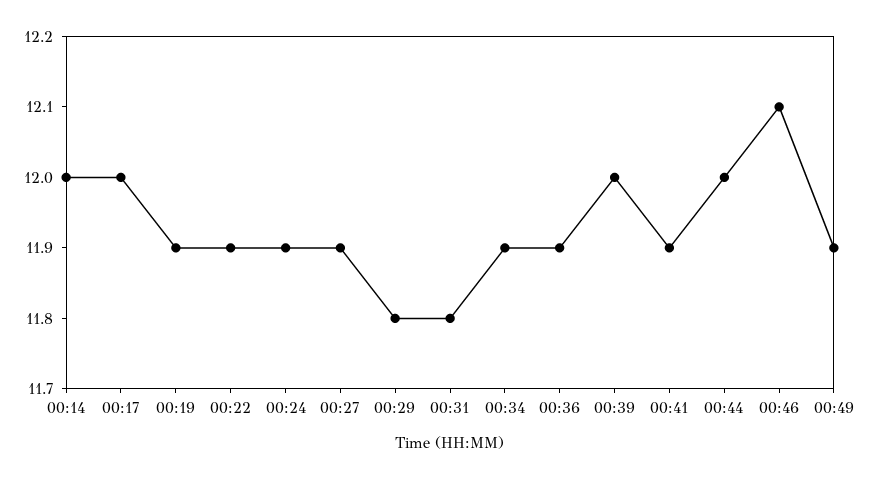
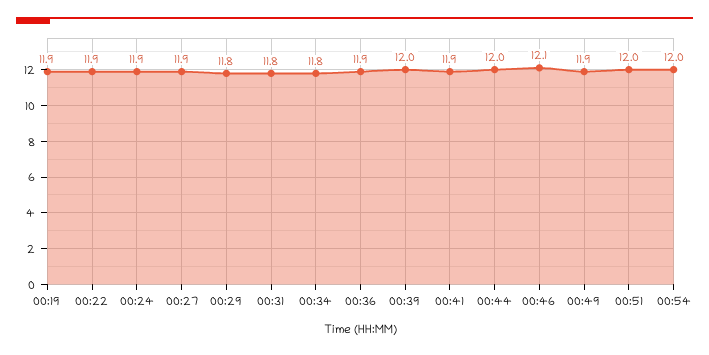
00:14: 12 -> none
00:17: 12 -> none
00:34: 11.9 -> 11.8
00:51: none -> 12
00:54: none -> 12

